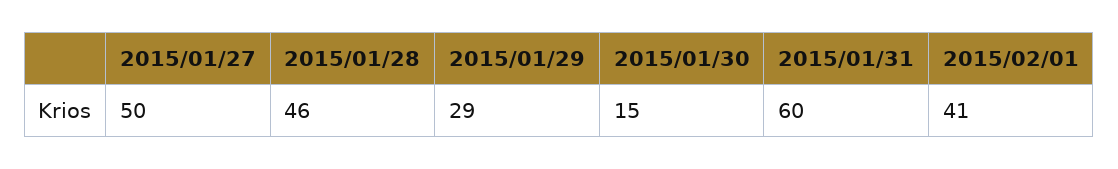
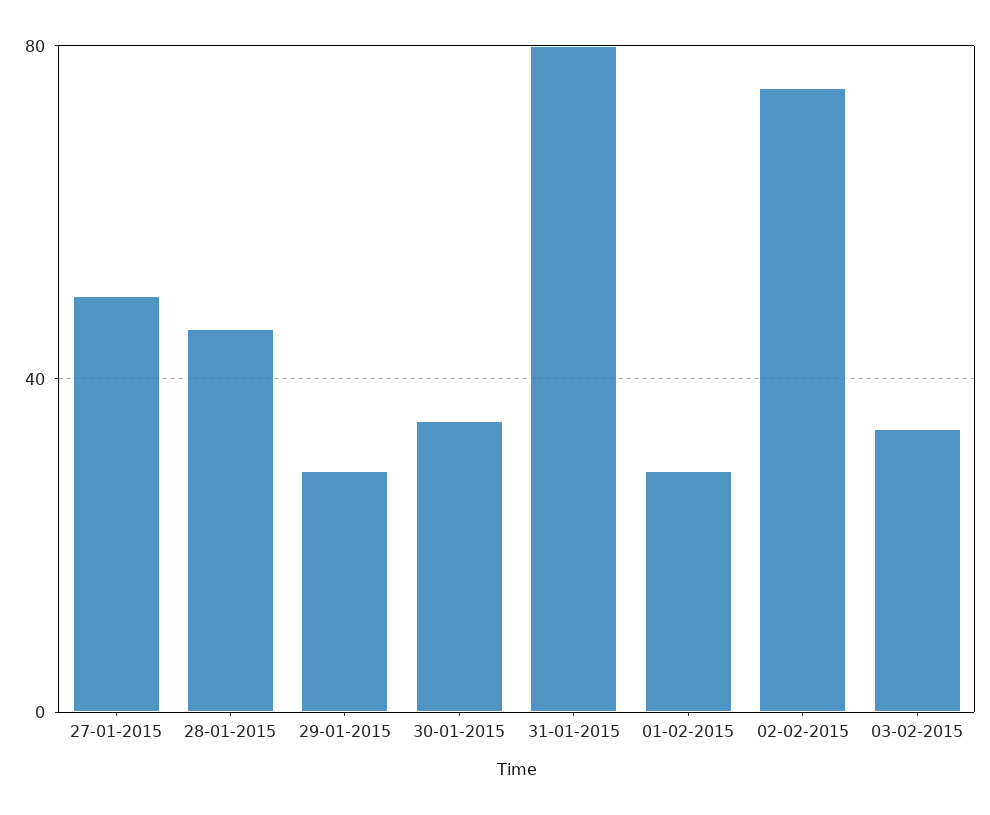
2015/01/30: 15 -> 35
2015/01/31: 60 -> 80
2015/02/01: 41 -> 30
02-02-2015: none -> 75
03-02-2015: none -> 35

